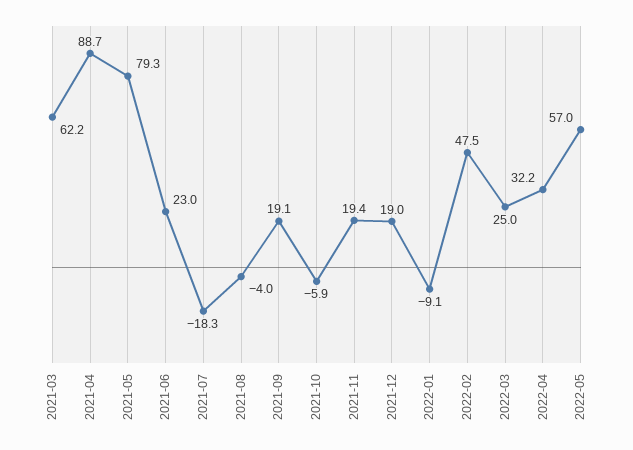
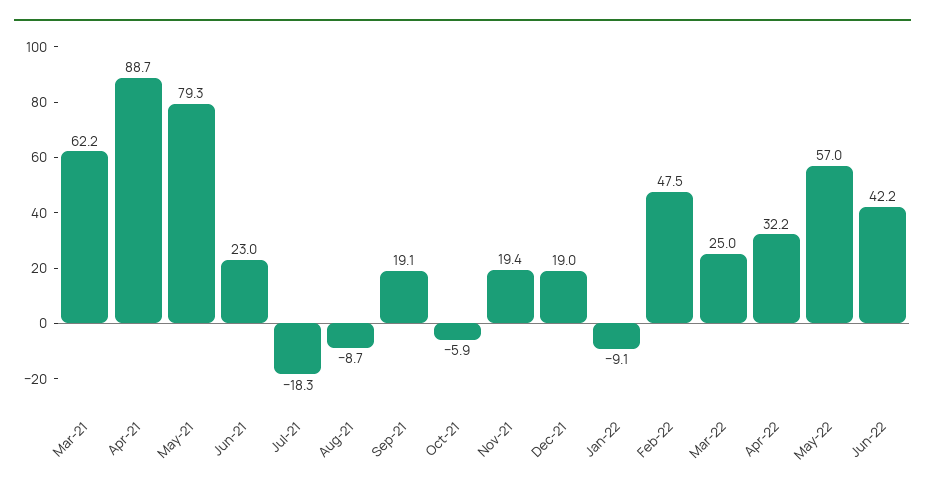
2021-08: -4 -> -8.7
Jun-22: none -> 42.2

